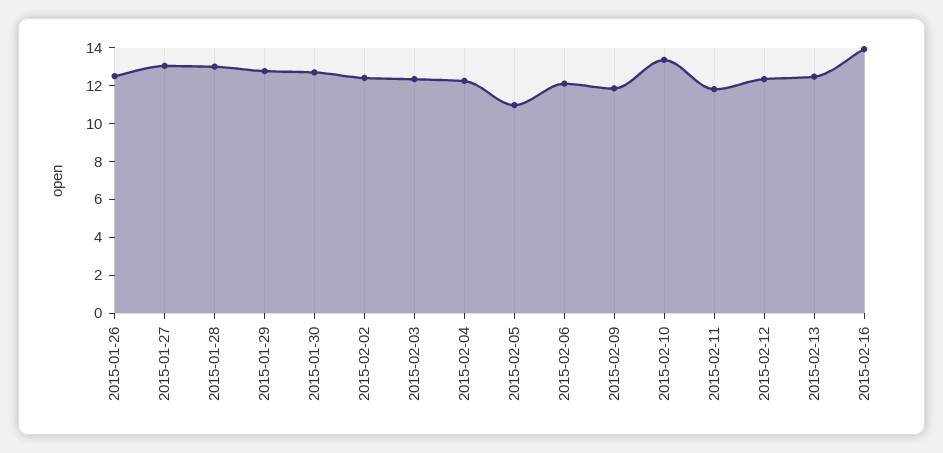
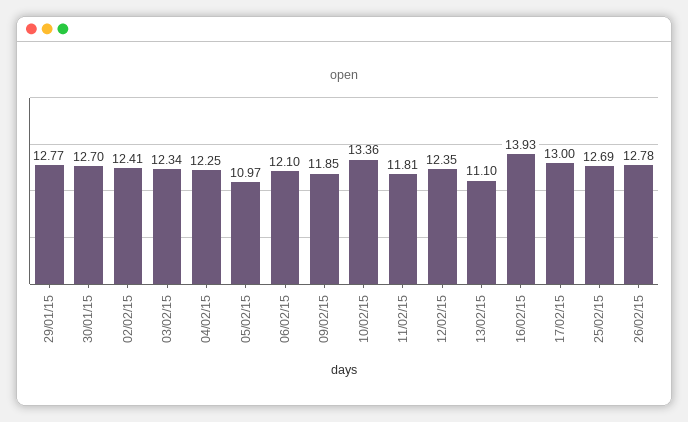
2015-01-26: 12.5 -> none
2015-01-27: 13 -> none
2015-01-28: 13 -> none
2015-02-13: 12.5 -> 11.1
17/02/15: none -> 13
25/02/15: none -> 12.69
26/02/15: none -> 12.78

